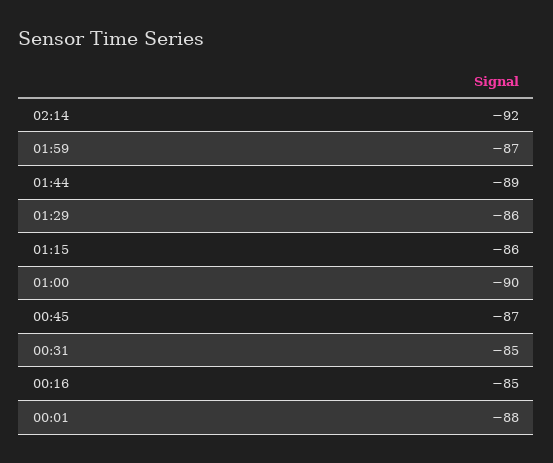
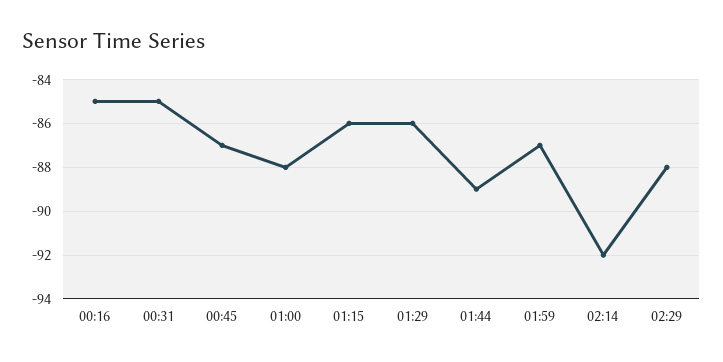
01:00: -90 -> -88
00:01: -88 -> none
02:29: none -> -88

